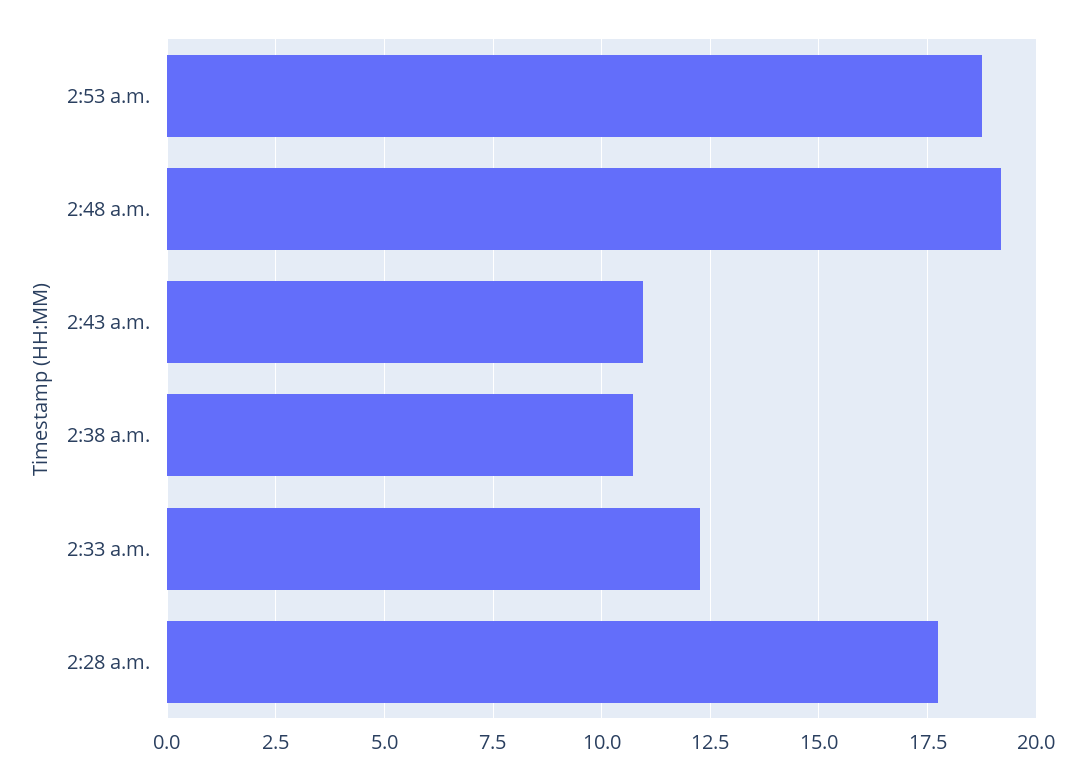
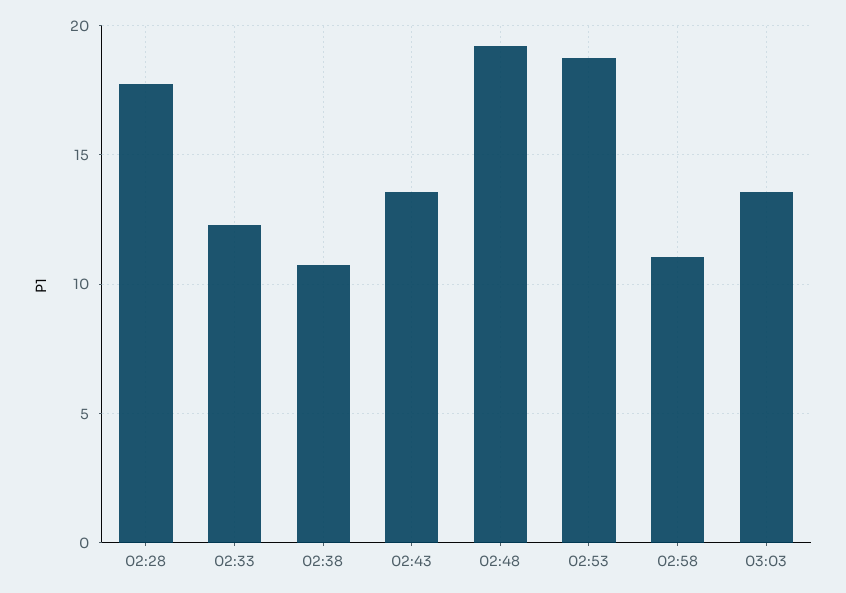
2:43 a.m.: 11 -> 13.5
02:58: none -> 11
03:03: none -> 13.5

